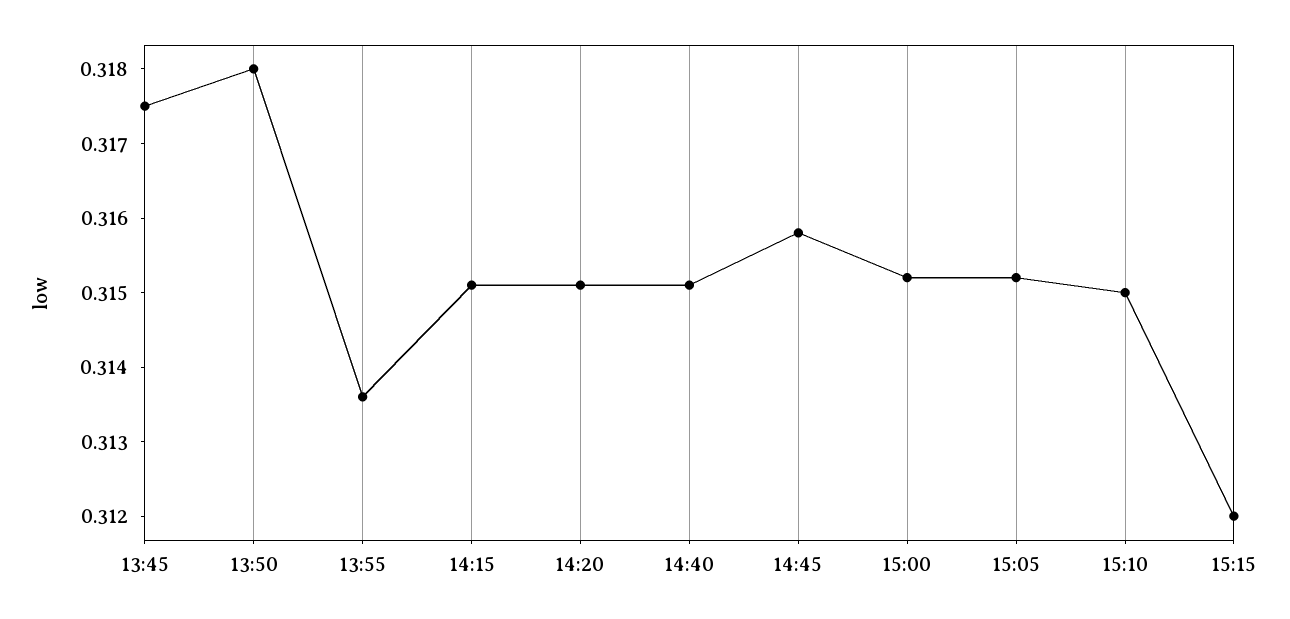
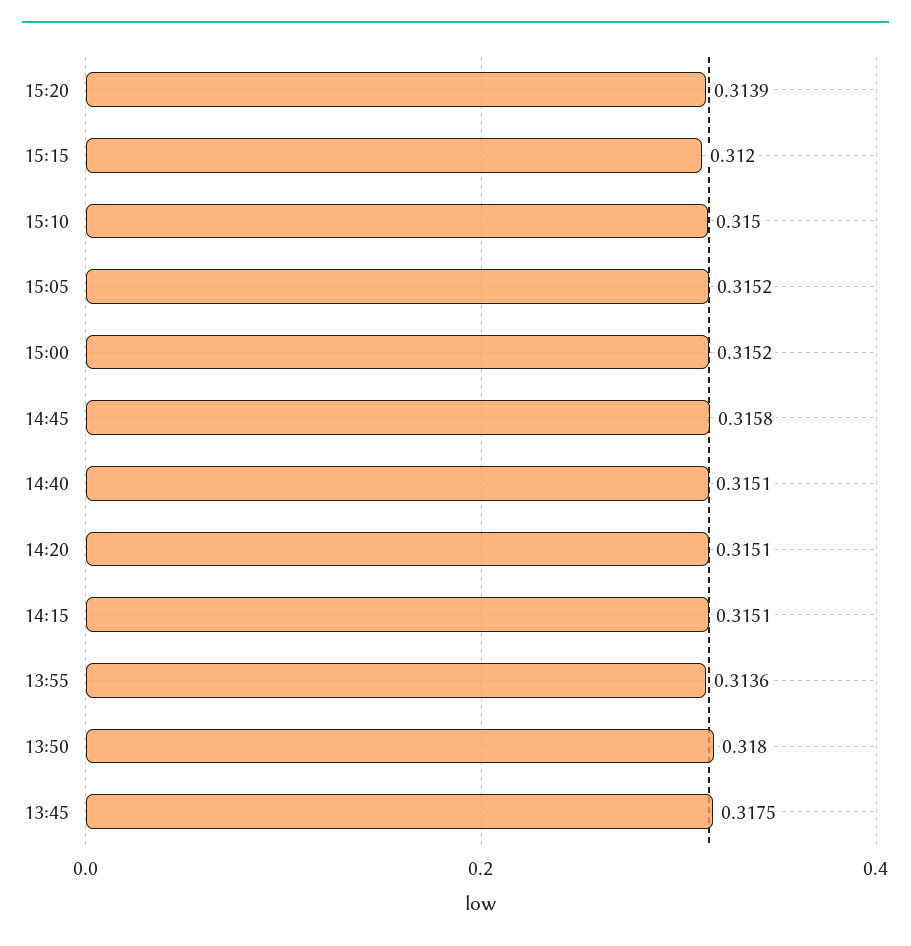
15:20: none -> 0.3139

